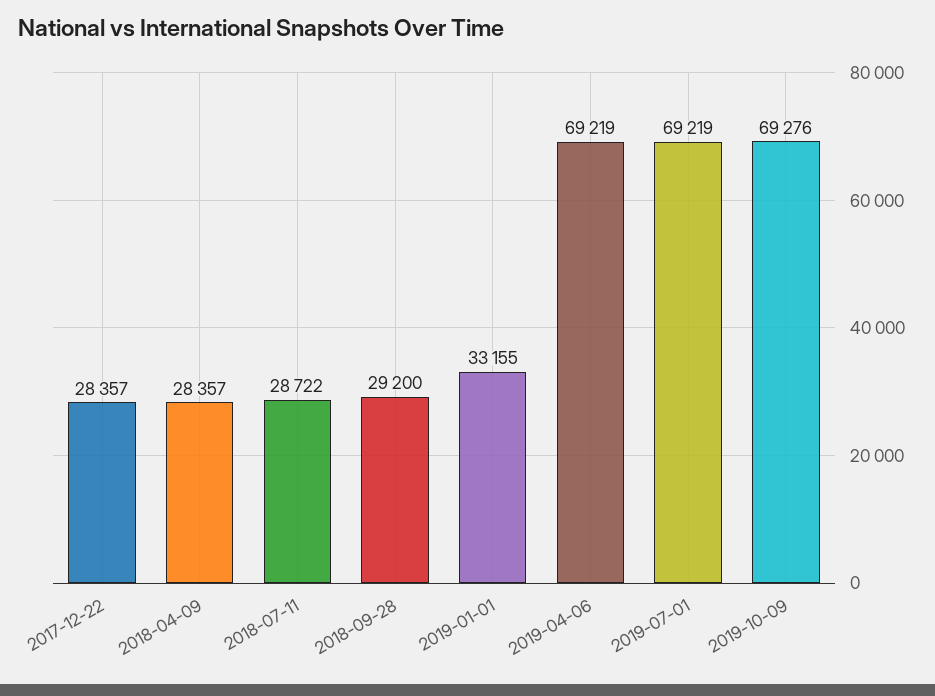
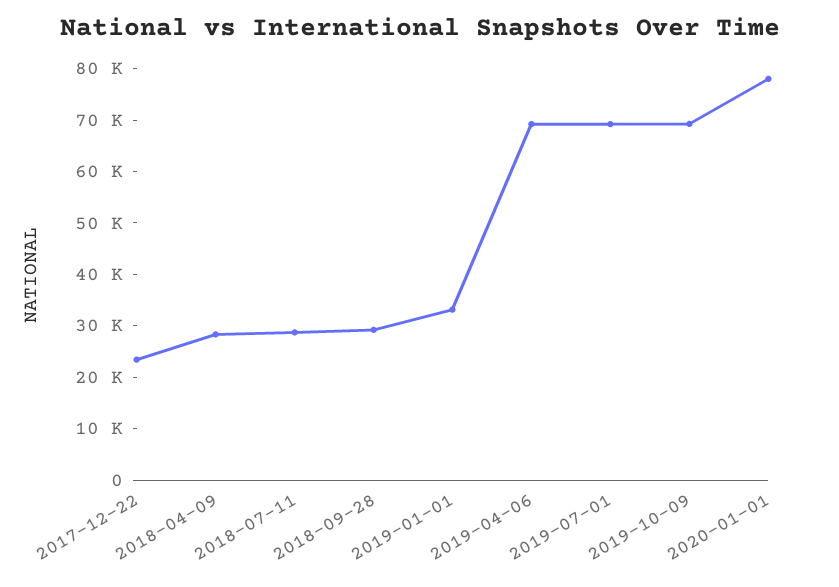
2017-12-22: 28357 -> 24000
2020-01-01: none -> 78000

